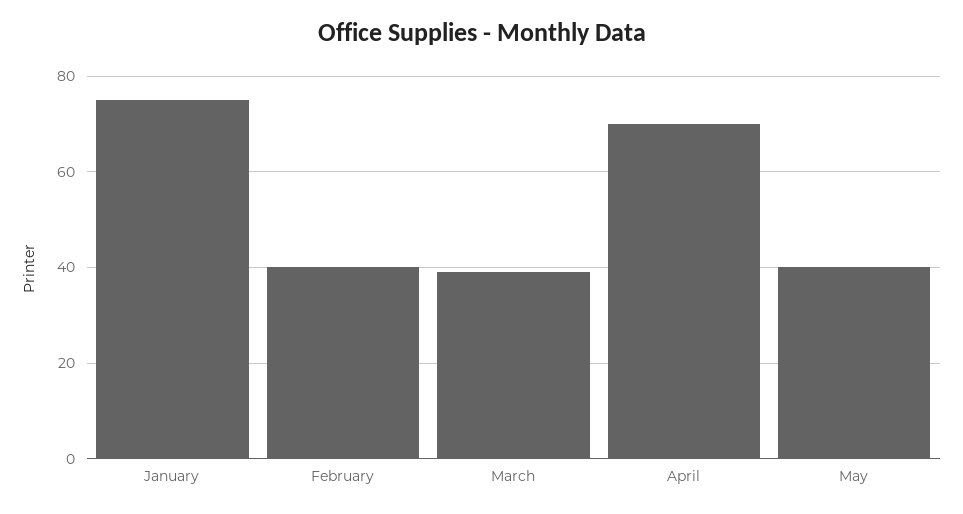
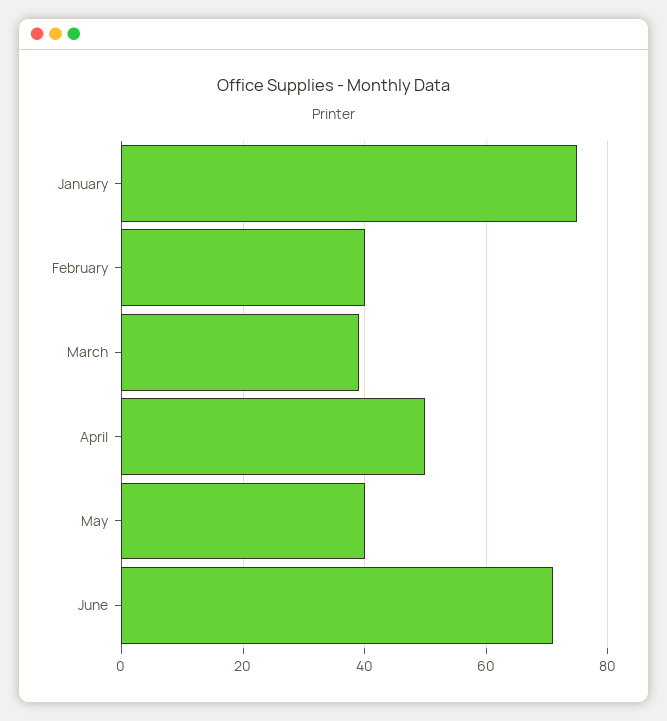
April: 70 -> 50
June: none -> 70

